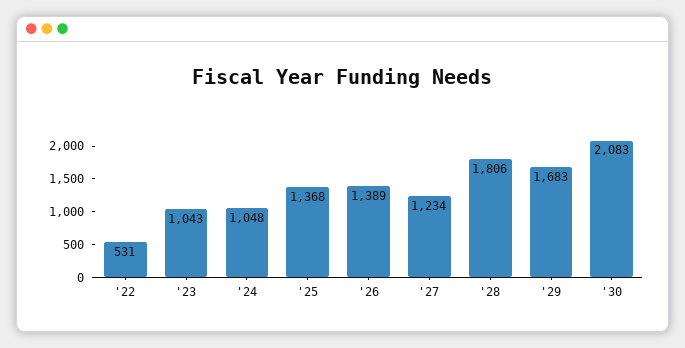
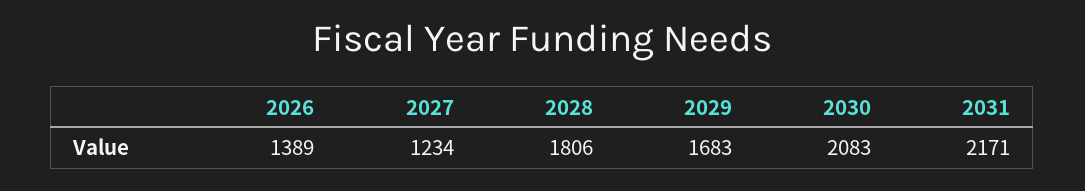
'22: 531 -> none
'23: 1043 -> none
'24: 1048 -> none
'25: 1368 -> none
2031: none -> 2171

